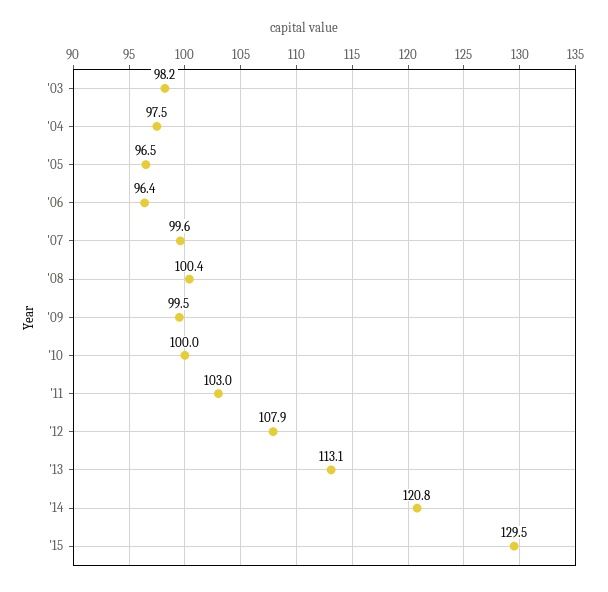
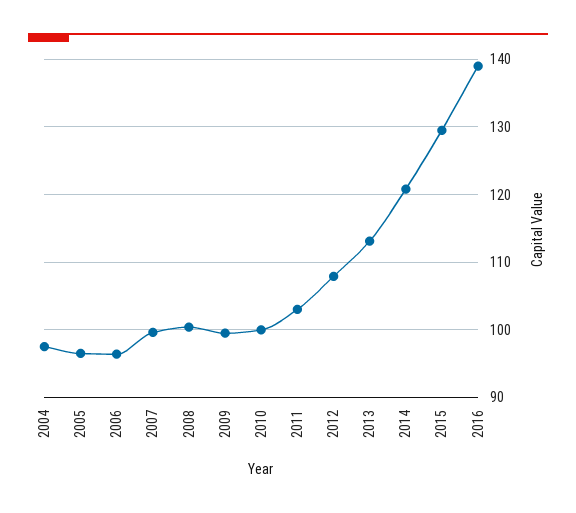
'03: 98.2 -> none
2016: none -> 139

